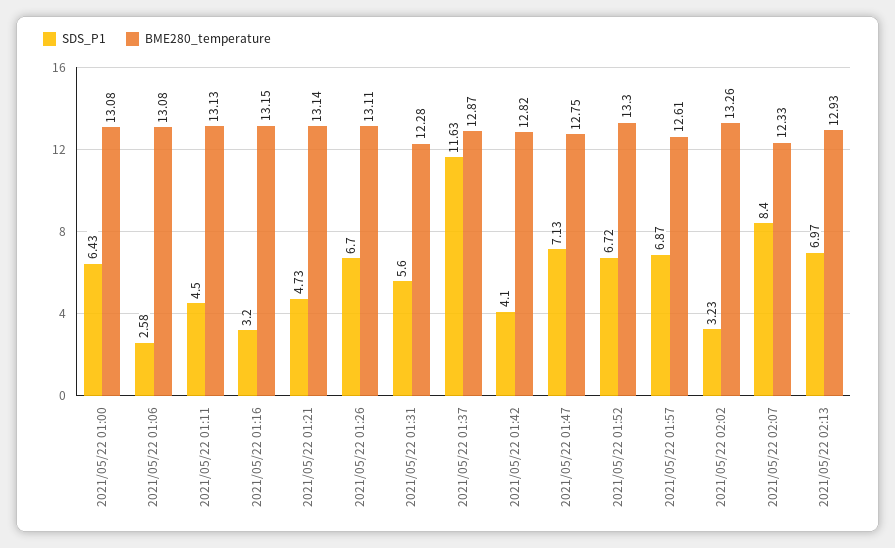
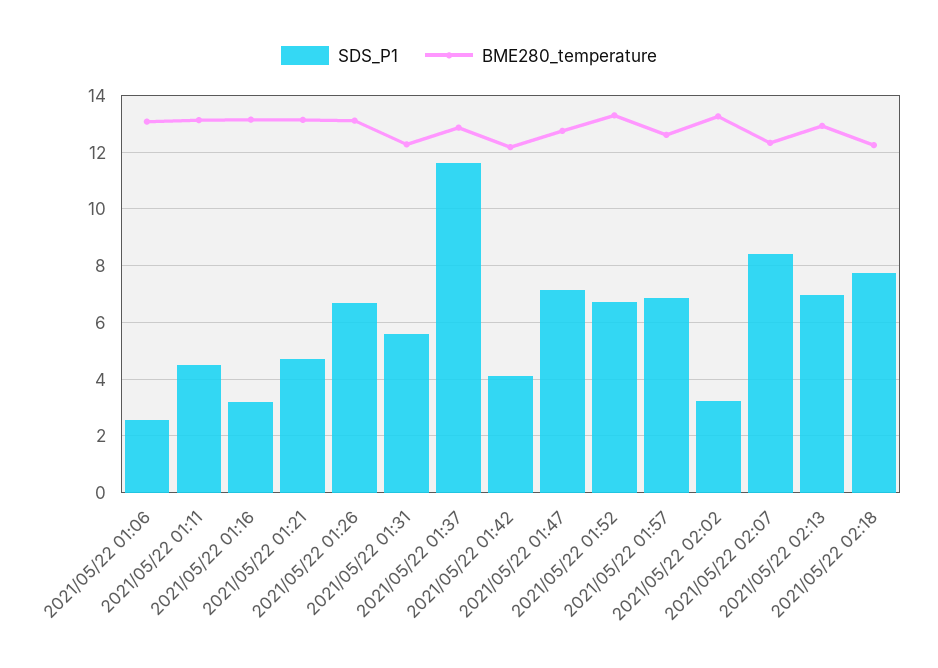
SDS_P1, 2021/05/22 01:00: 6.43 -> none
BME280_temperature, 2021/05/22 01:00: 13.08 -> none
BME280_temperature, 2021/05/22 01:42: 12.82 -> 12.25
SDS_P1, 2021/05/22 02:18: none -> 7.75
BME280_temperature, 2021/05/22 02:18: none -> 12.25

